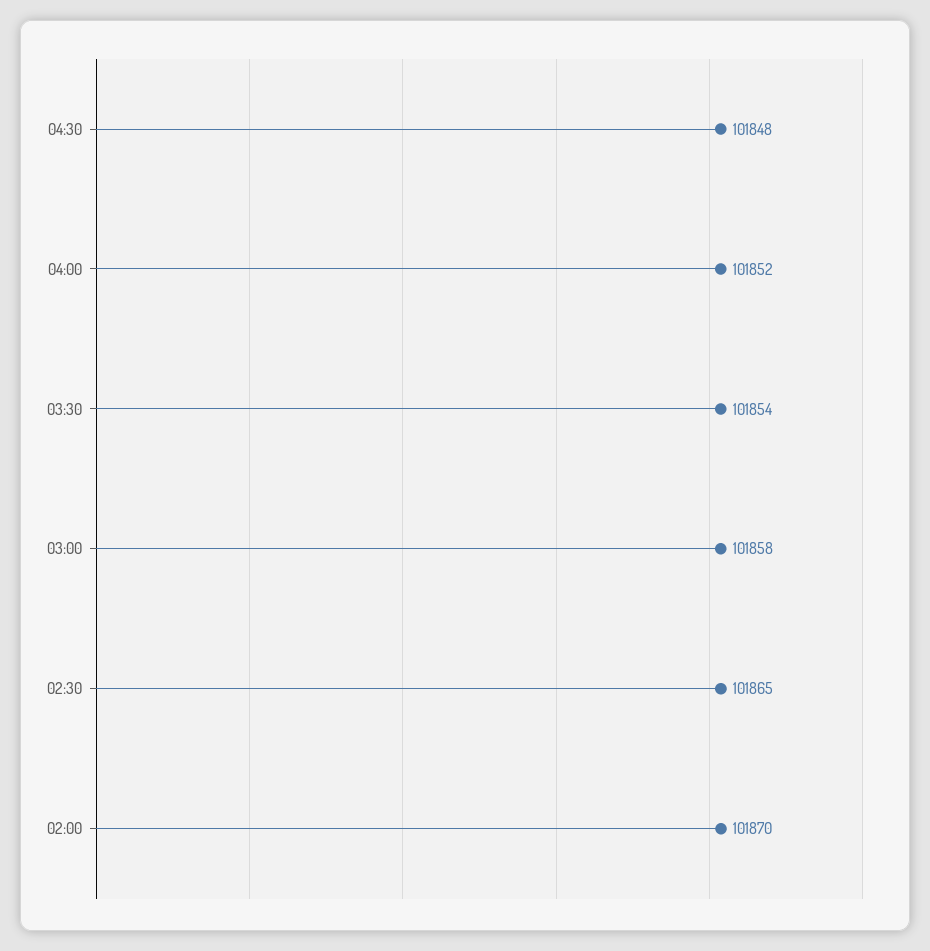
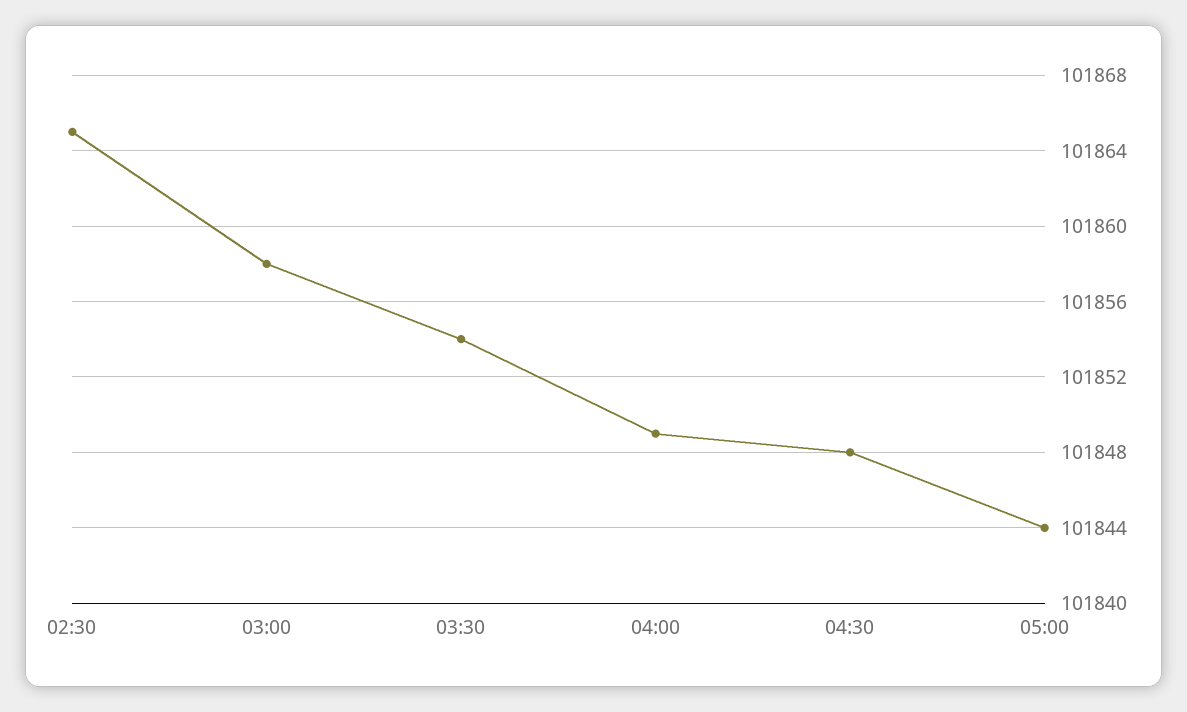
04:00: 101852 -> 101849
02:00: 101870 -> none
05:00: none -> 101844

